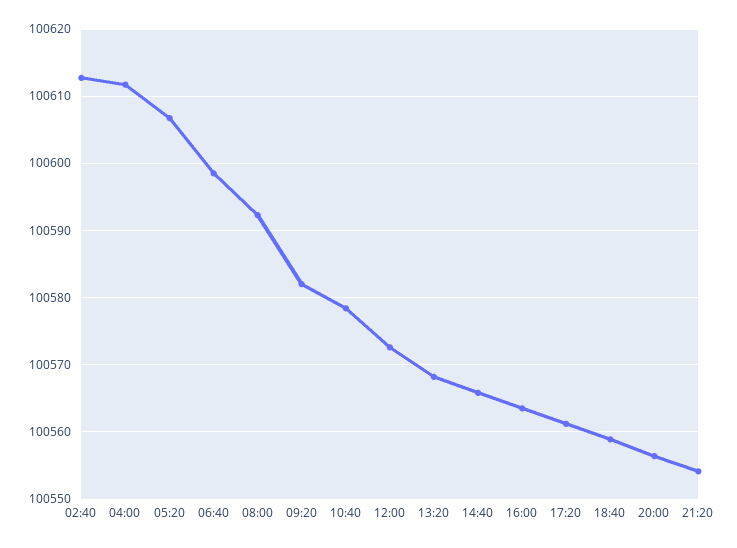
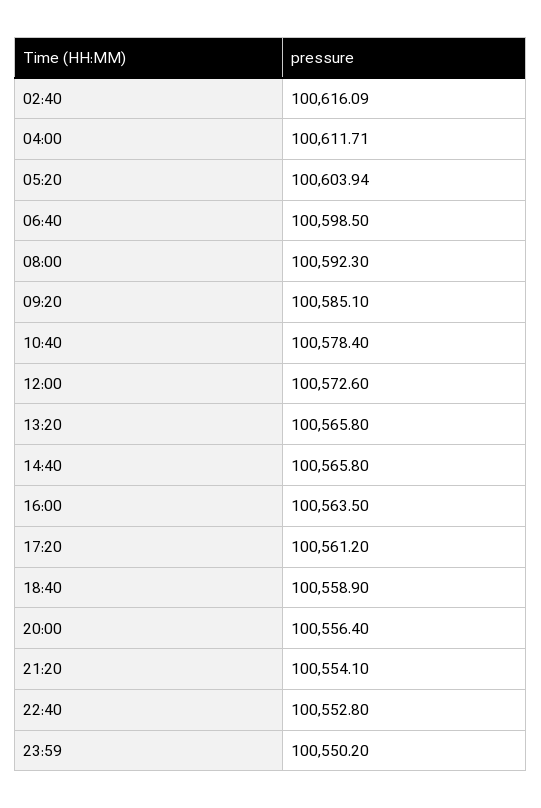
02:40: 100613 -> 100616.09
05:20: 100607 -> 100603.94
09:20: 100582 -> 100585.1
13:20: 100568 -> 100565.8
22:40: none -> 100552.8
23:59: none -> 100550.2

